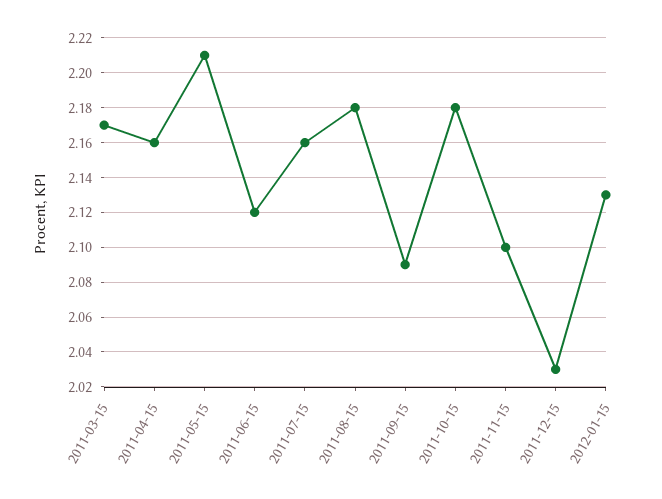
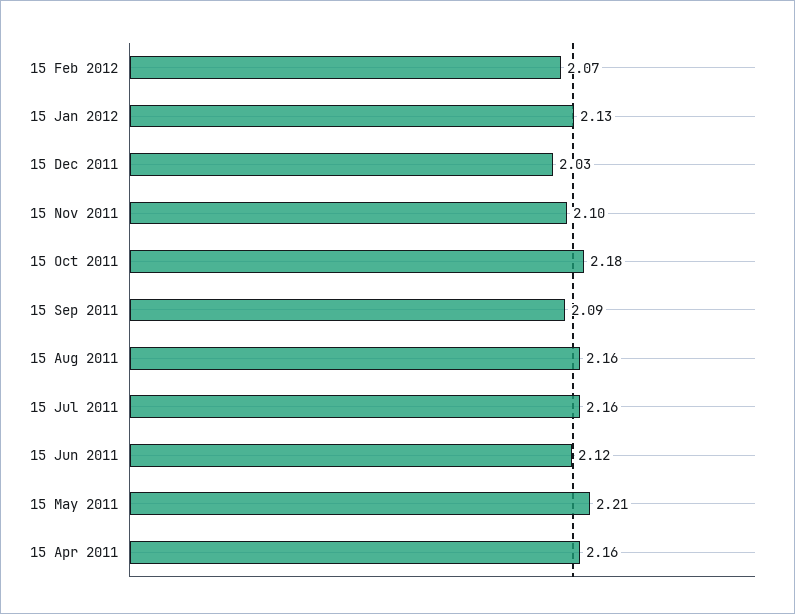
2011-03-15: 2.17 -> none
2011-08-15: 2.18 -> 2.16
15 Feb 2012: none -> 2.07

